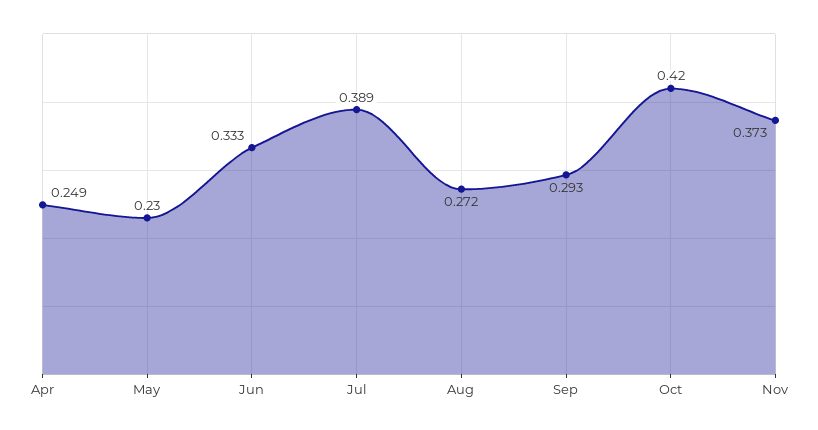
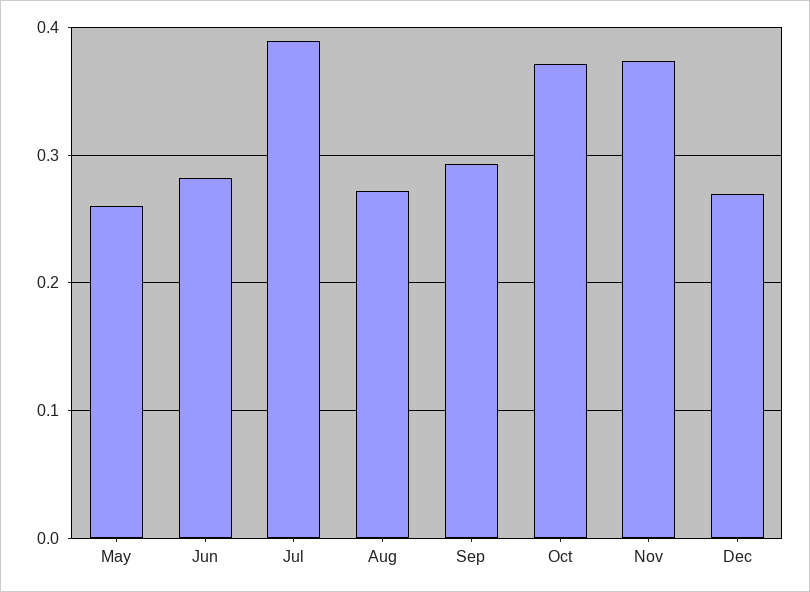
Apr: 0.249 -> none
May: 0.23 -> 0.26
Jun: 0.333 -> 0.28
Oct: 0.42 -> 0.37
Dec: none -> 0.27

